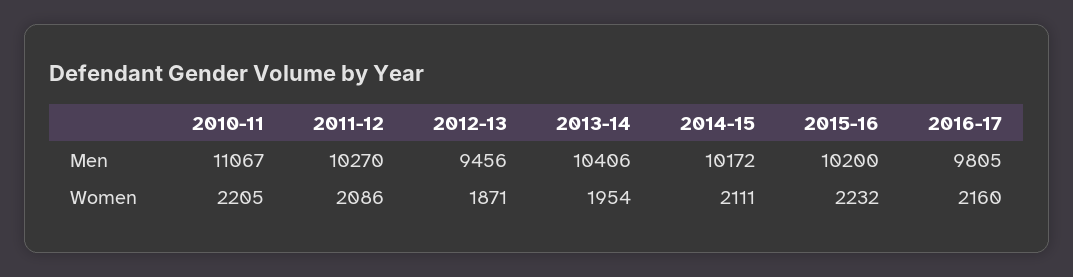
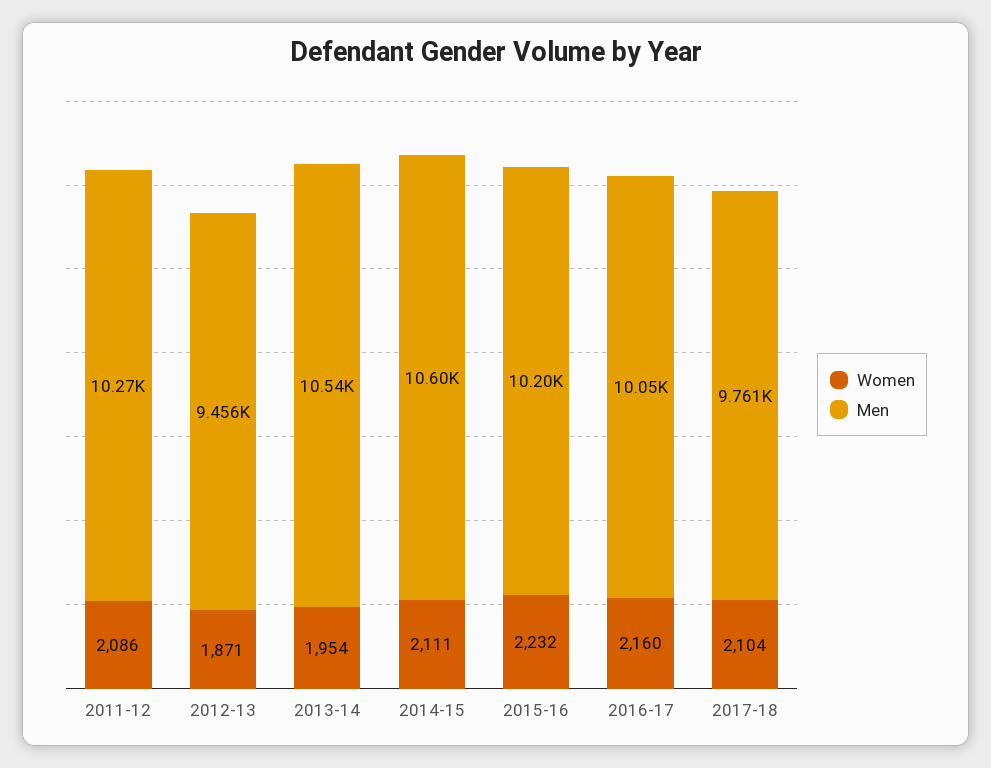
Men, 2010-11: 11067 -> none
Men, 2013-14: 10406 -> 10540
Men, 2014-15: 10172 -> 10600
Men, 2016-17: 9805 -> 10050
Women, 2010-11: 2205 -> none
Women, 2017-18: none -> 2104
Men, 2017-18: none -> 9761

